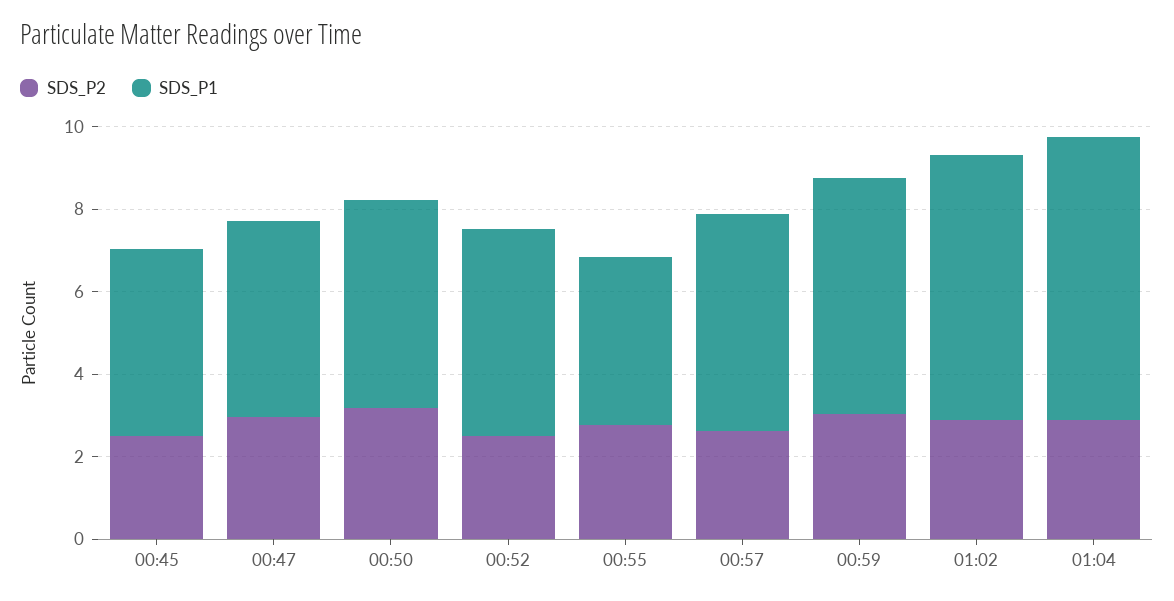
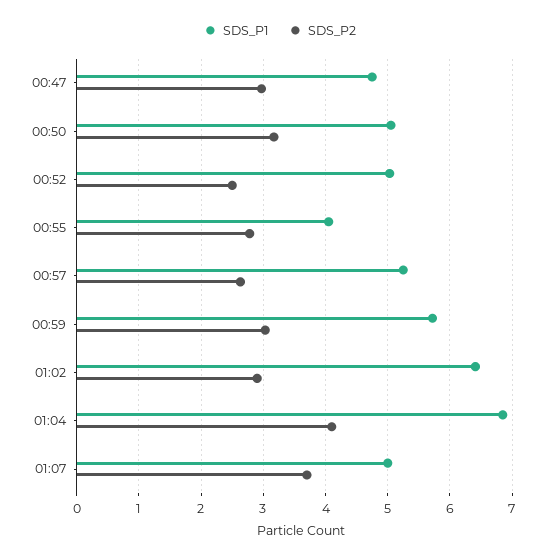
SDS_P2, 00:45: 2.5 -> none
SDS_P1, 00:45: 4.5 -> none
SDS_P2, 01:04: 3 -> 4.1
SDS_P1, 01:07: none -> 5
SDS_P2, 01:07: none -> 3.7

